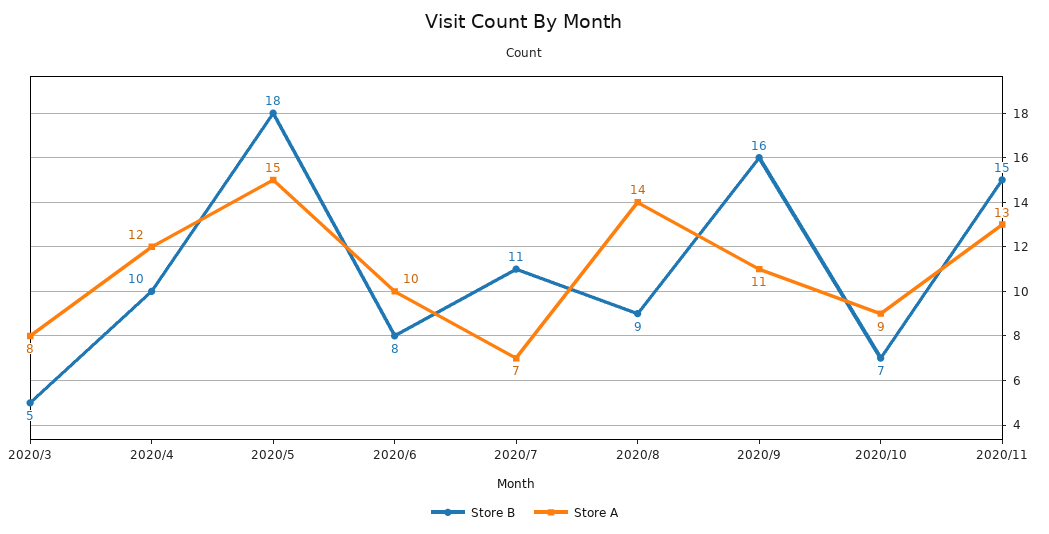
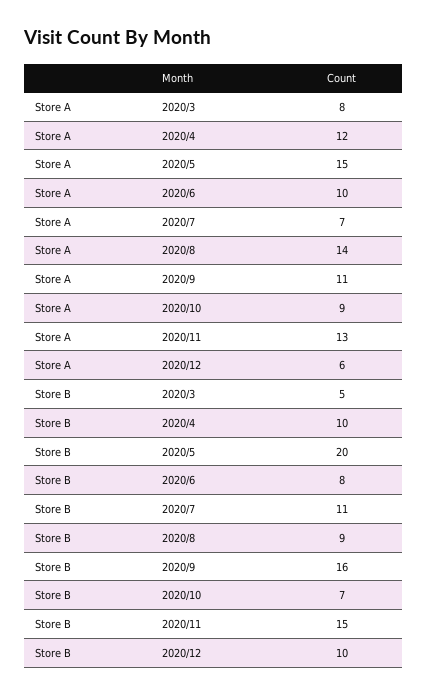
Store B, 2020/5: 18 -> 20
Store A, 2020/12: none -> 6
Store B, 2020/12: none -> 10

